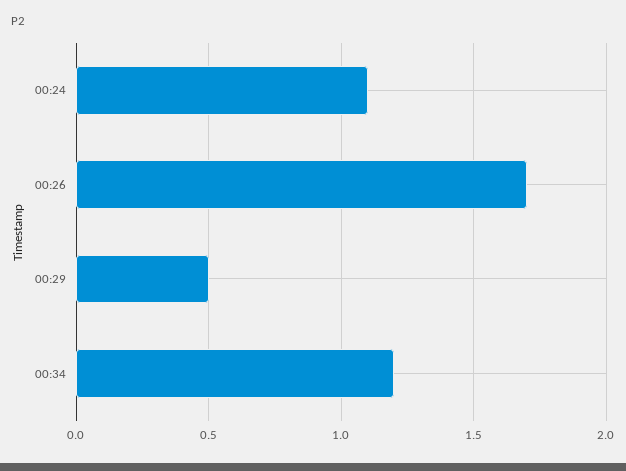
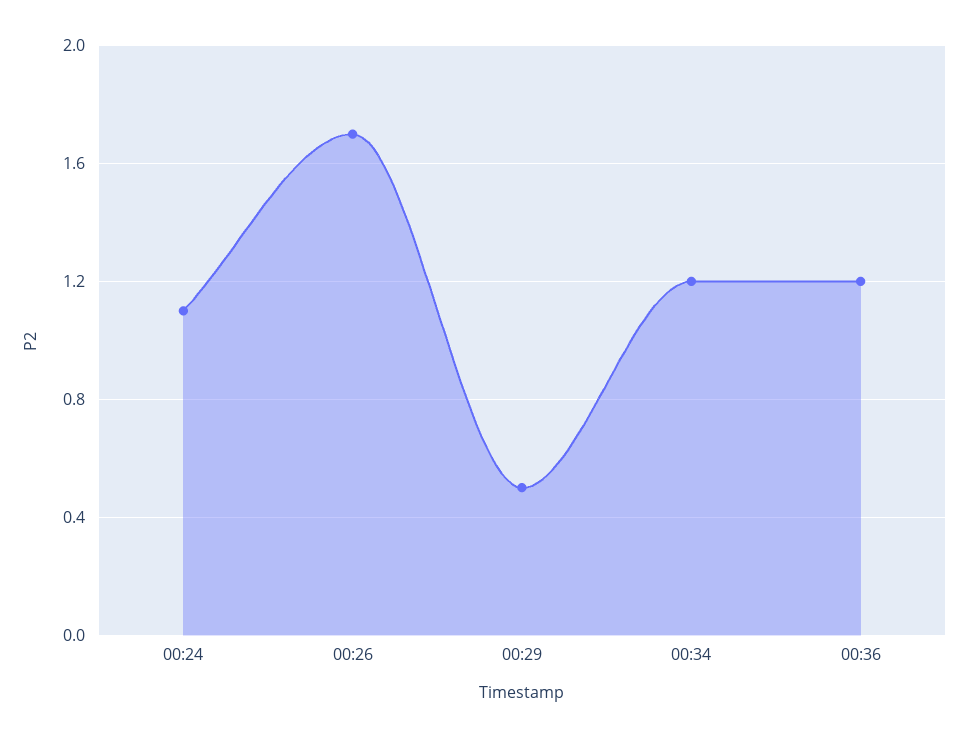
00:36: none -> 1.2

